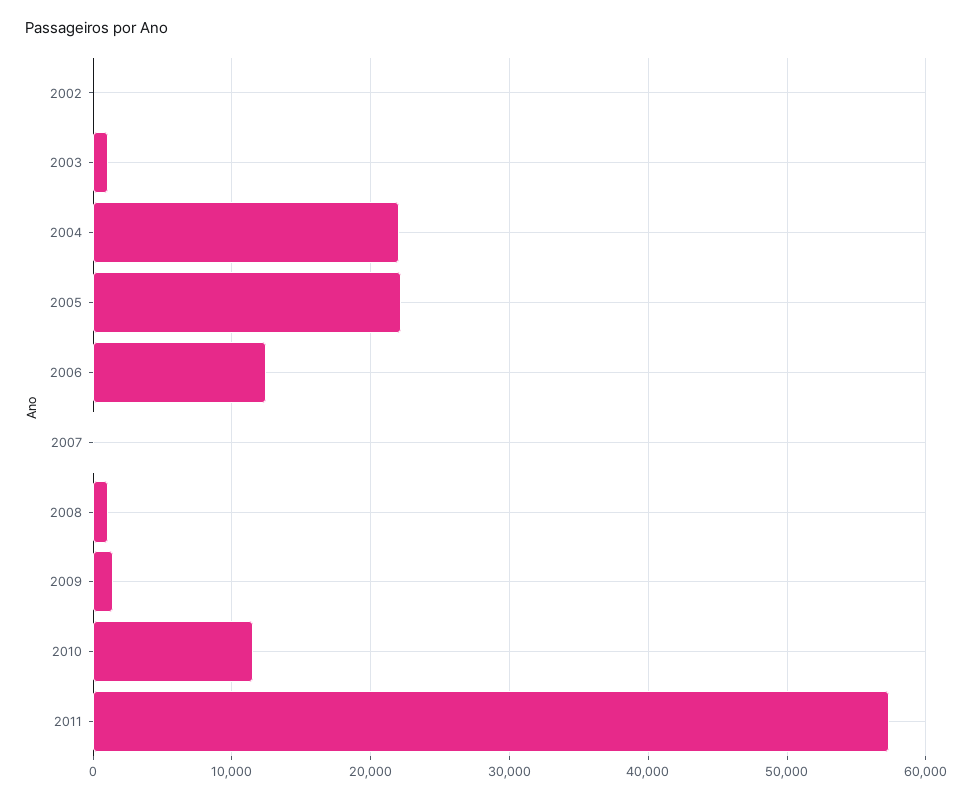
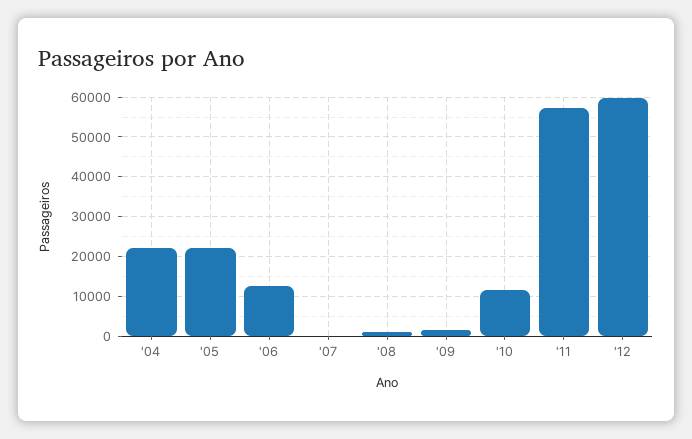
2002: 0 -> none
2003: 1000 -> none
'12: none -> 60000

